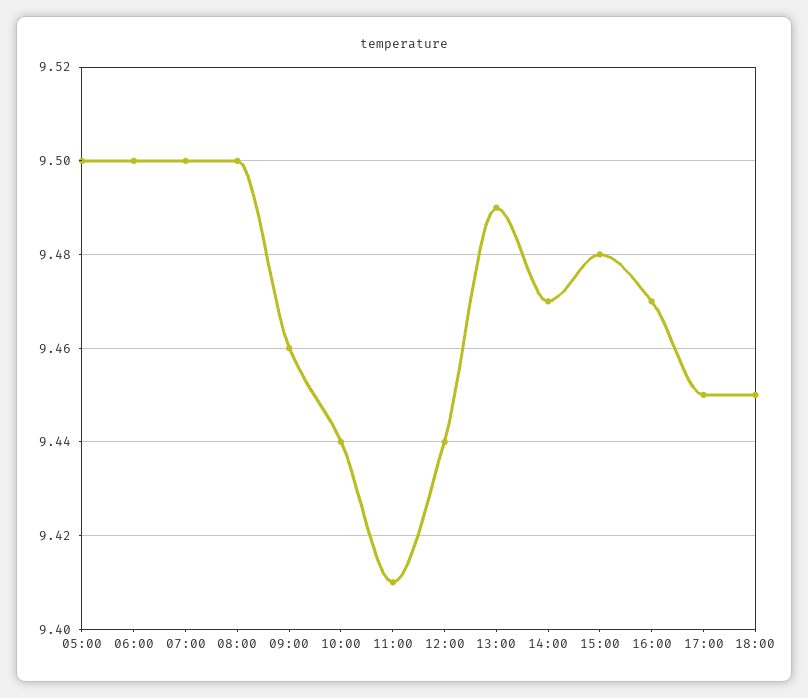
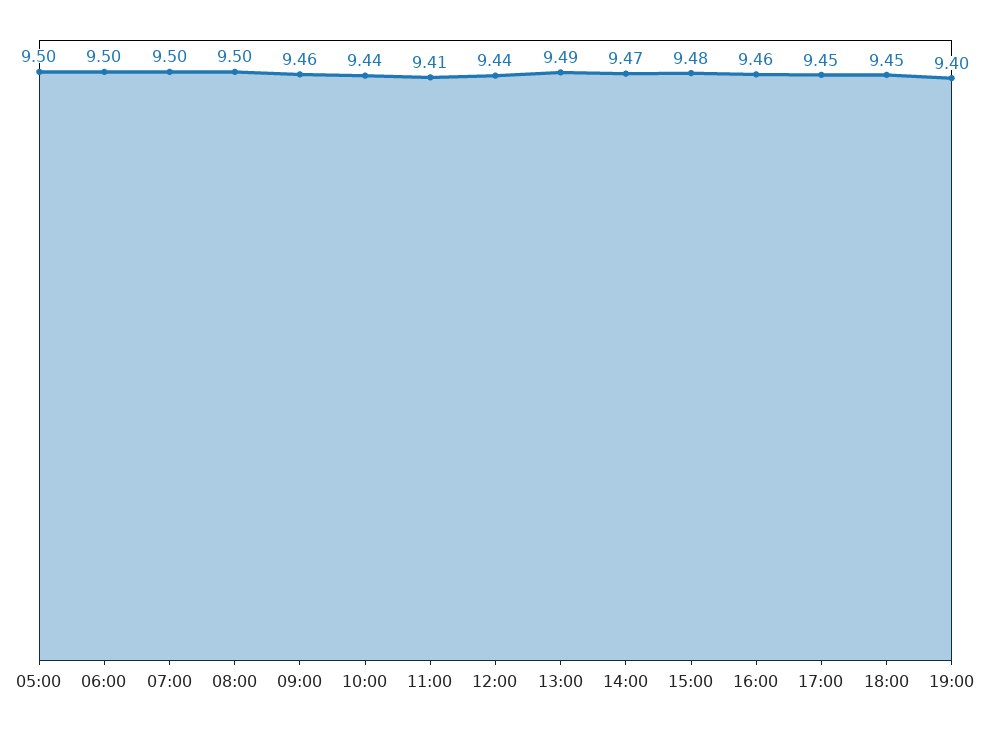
16:00: 9.47 -> 9.46
19:00: none -> 9.4

